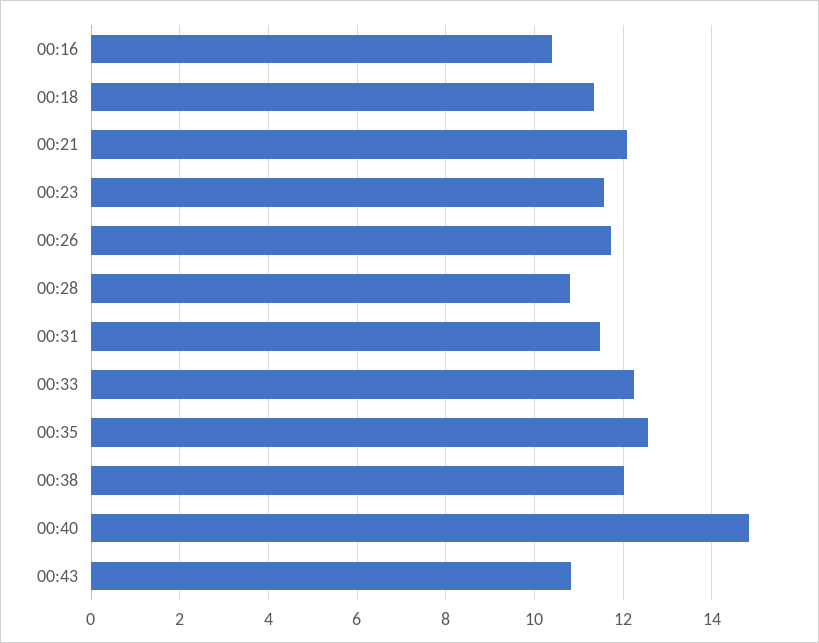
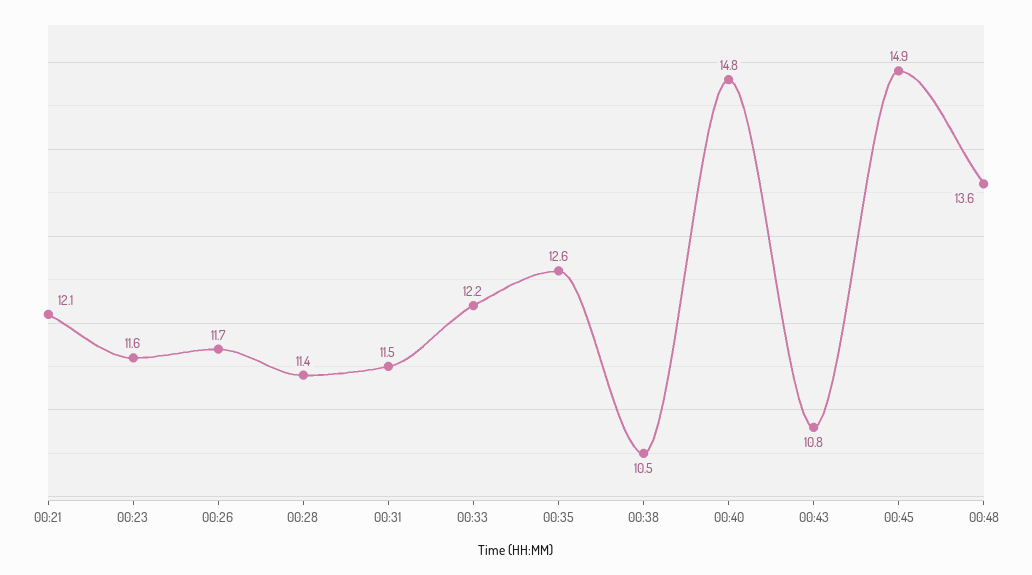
00:16: 10.4 -> none
00:18: 11.4 -> none
00:28: 10.8 -> 11.4
00:38: 12 -> 10.5
00:45: none -> 14.9
00:48: none -> 13.6

